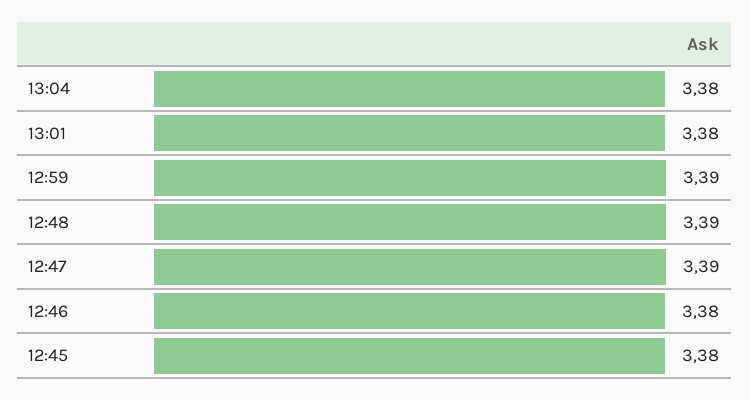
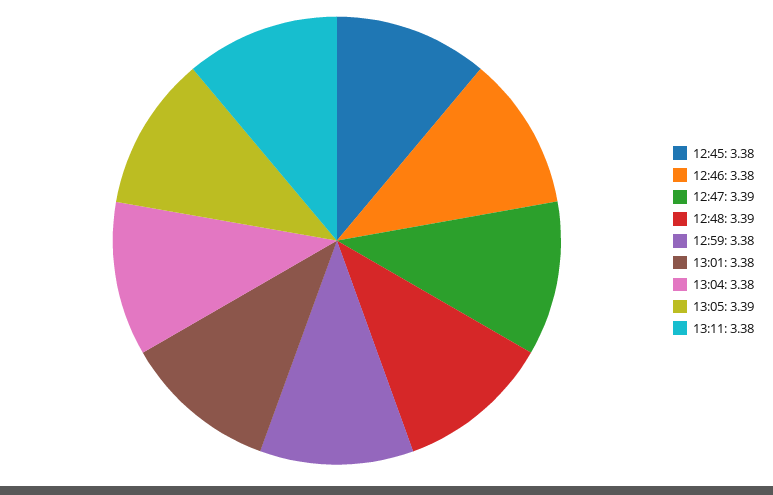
12:59: 3.39 -> 3.38
13:05: none -> 3.39
13:11: none -> 3.38

